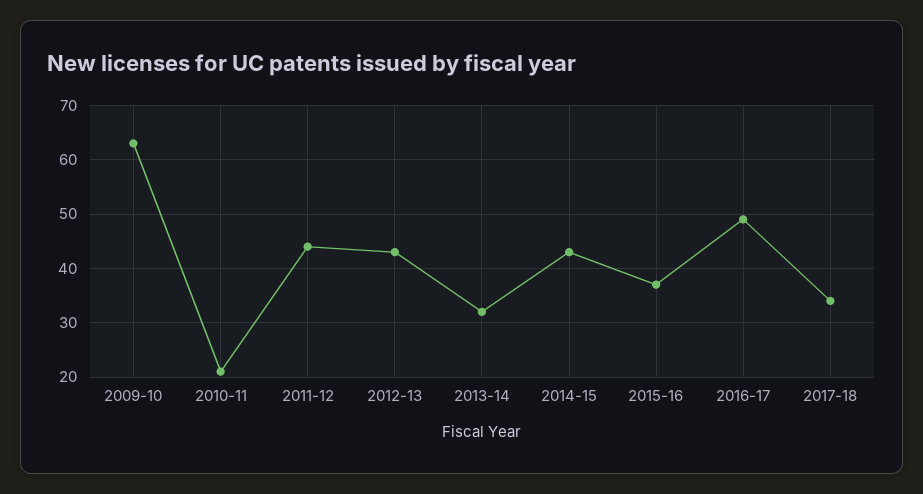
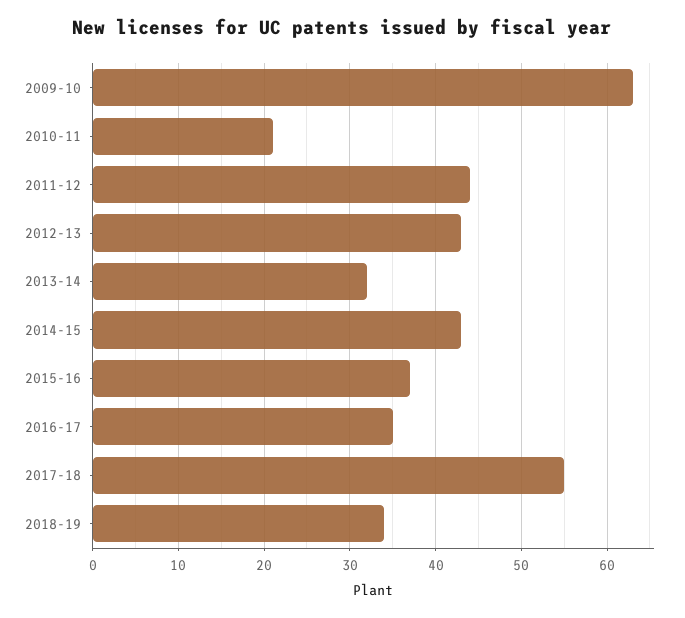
2016-17: 50 -> 35
2017-18: 35 -> 55
2018-19: none -> 34

